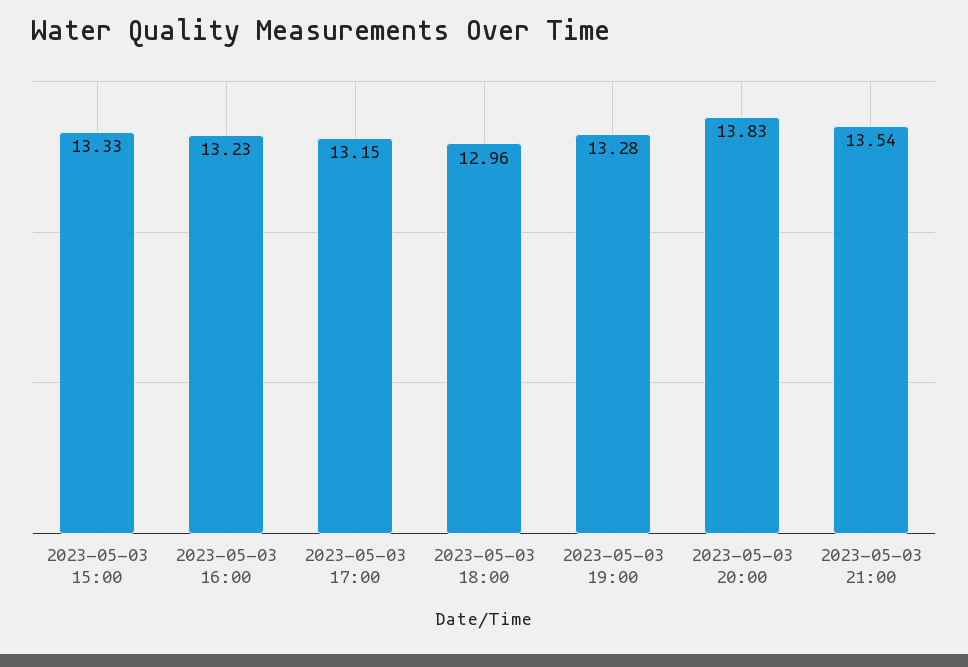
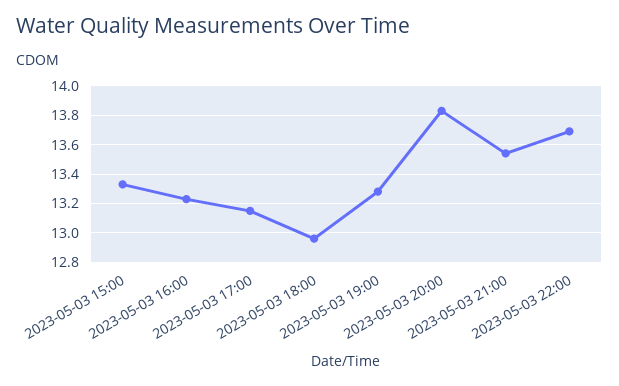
2023-05-03 22:00: none -> 13.7

